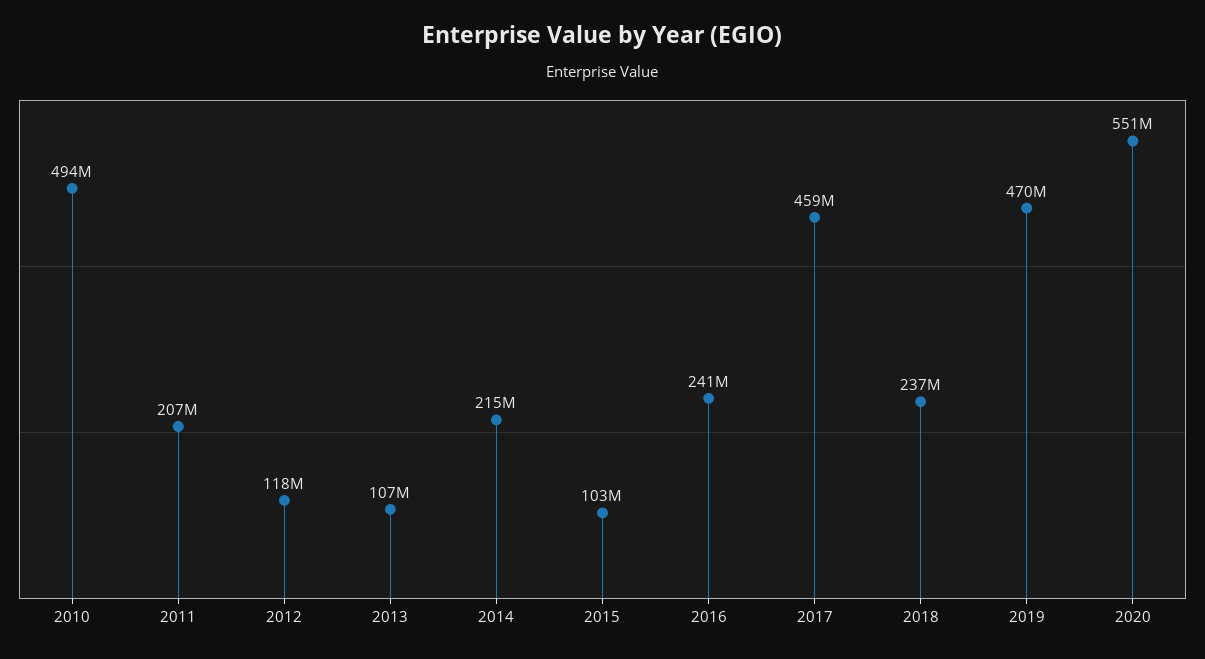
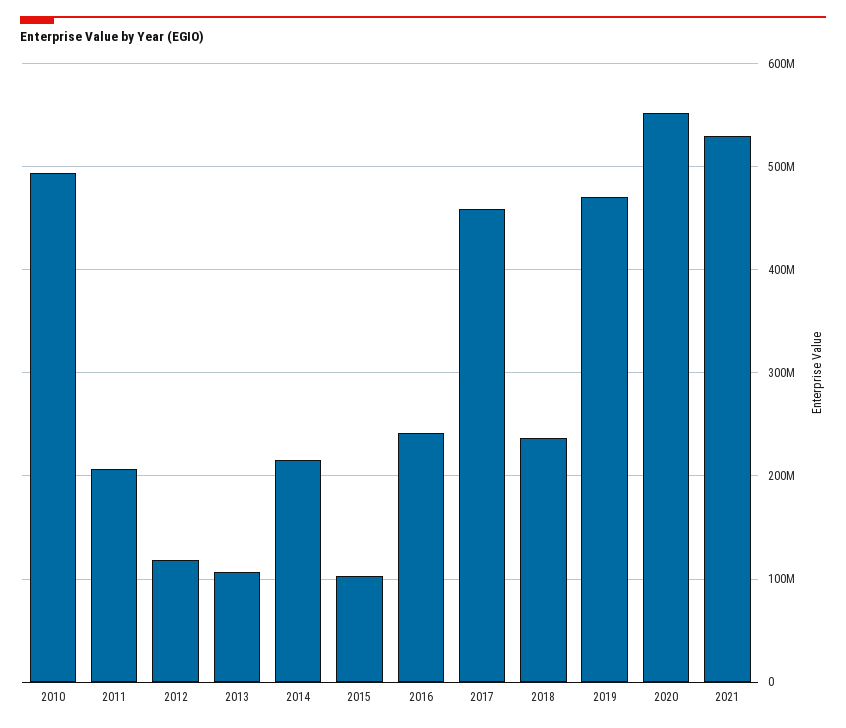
2021: none -> 530000000

